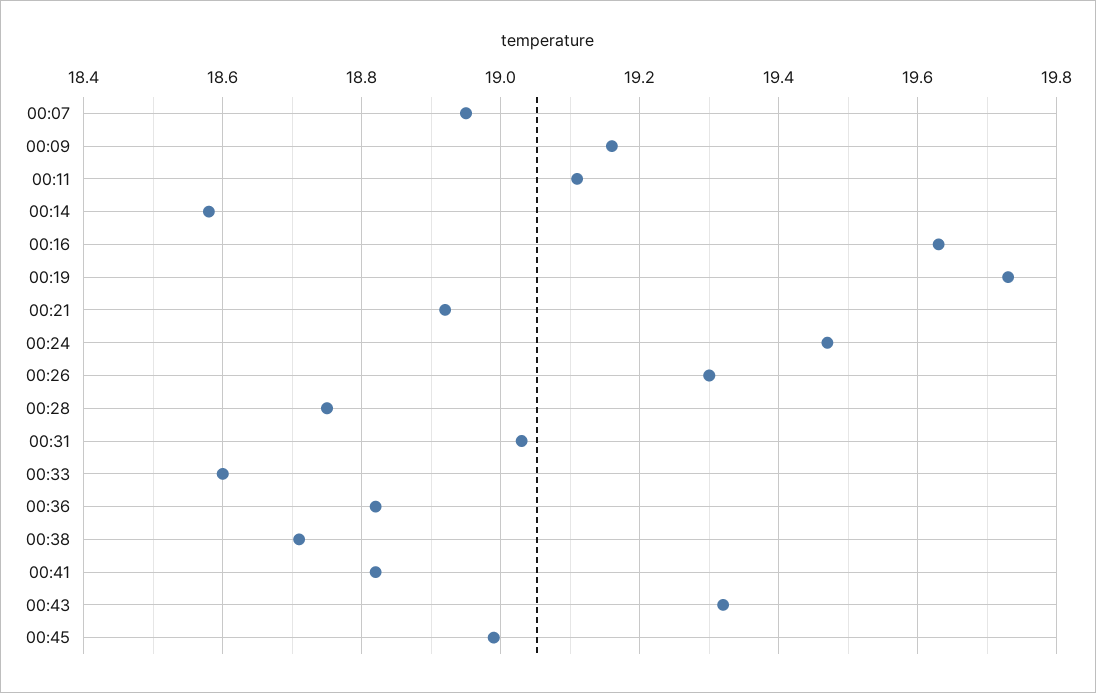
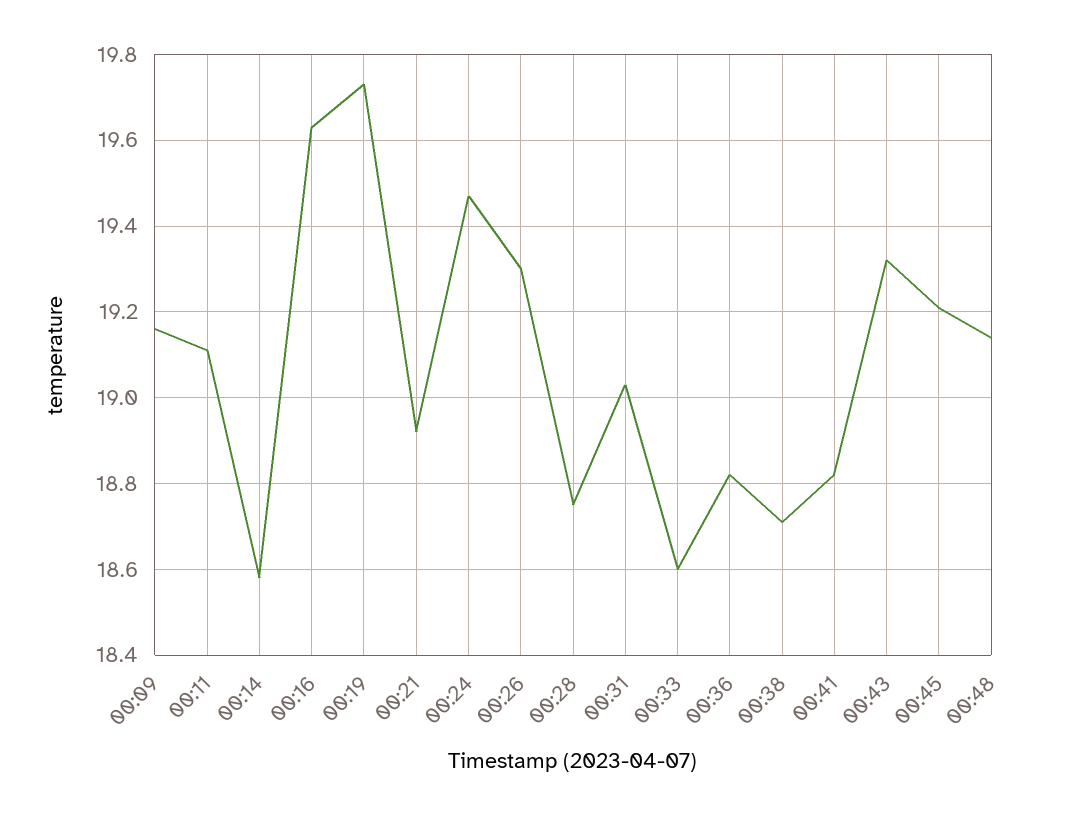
00:07: 18.95 -> none
00:45: 19 -> 19.2
00:48: none -> 19.15

